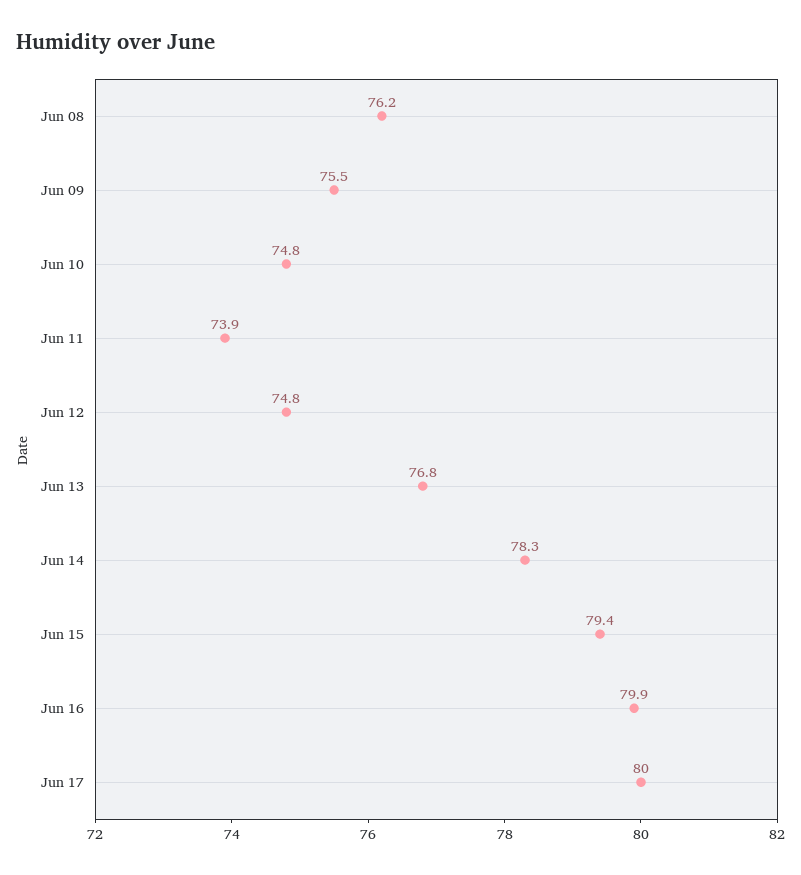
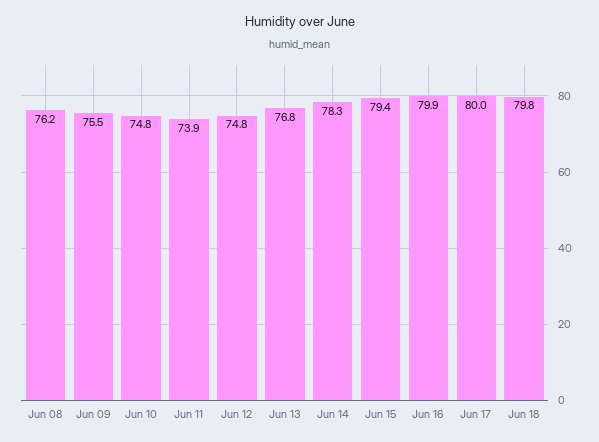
Jun 18: none -> 79.8

